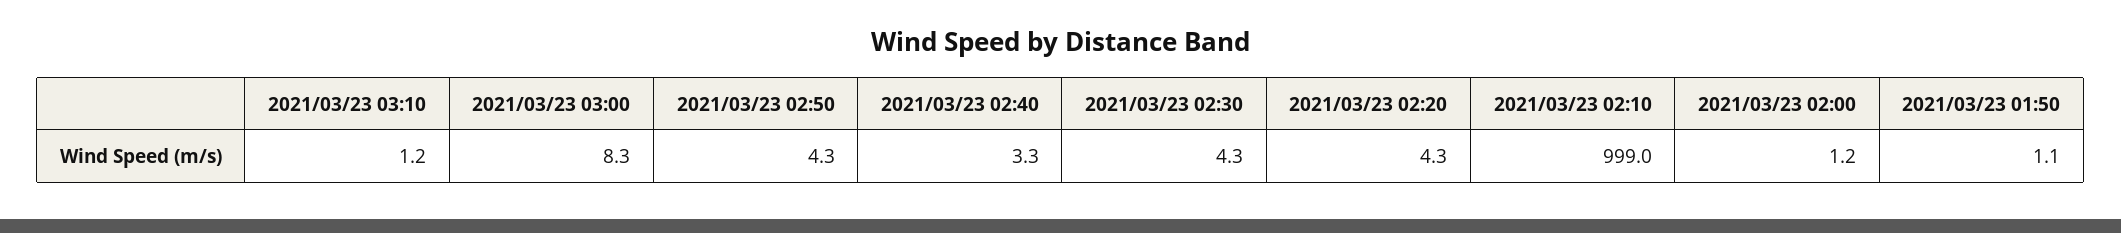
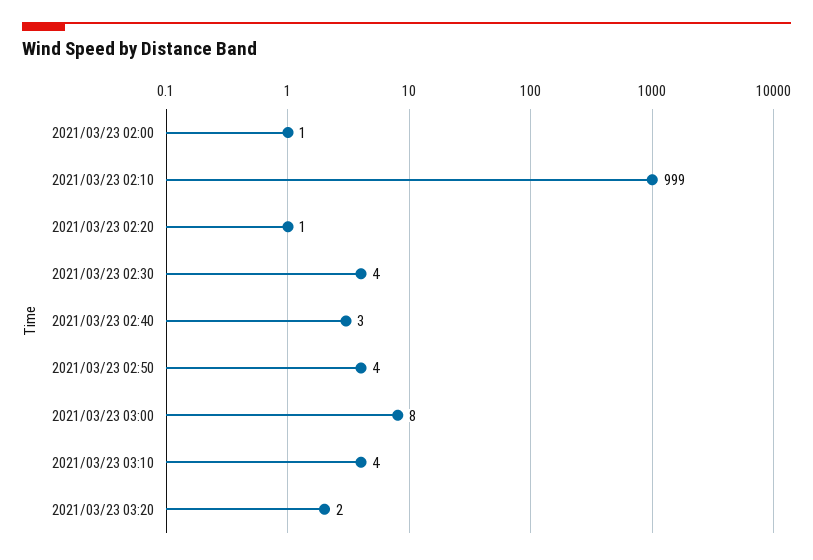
2021/03/23 03:10: 1.2 -> 4
2021/03/23 02:20: 4.3 -> 1
2021/03/23 01:50: 1.1 -> none
2021/03/23 03:20: none -> 2

